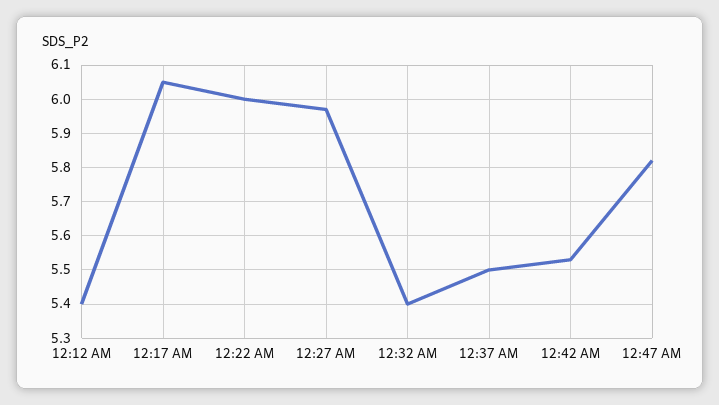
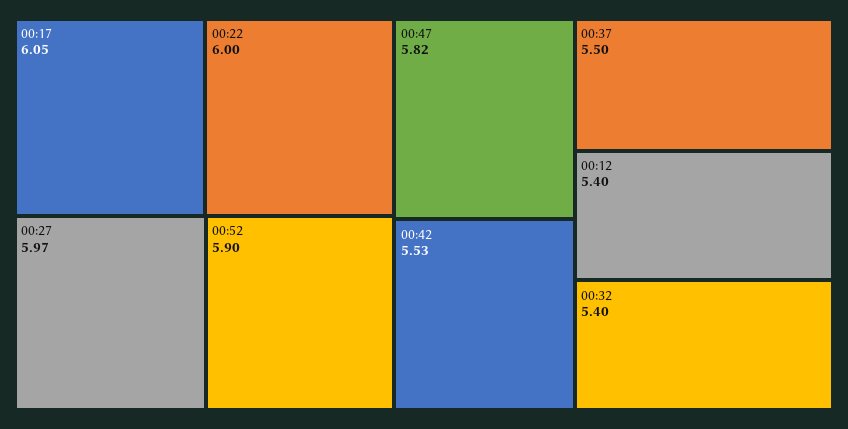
00:52: none -> 5.9

